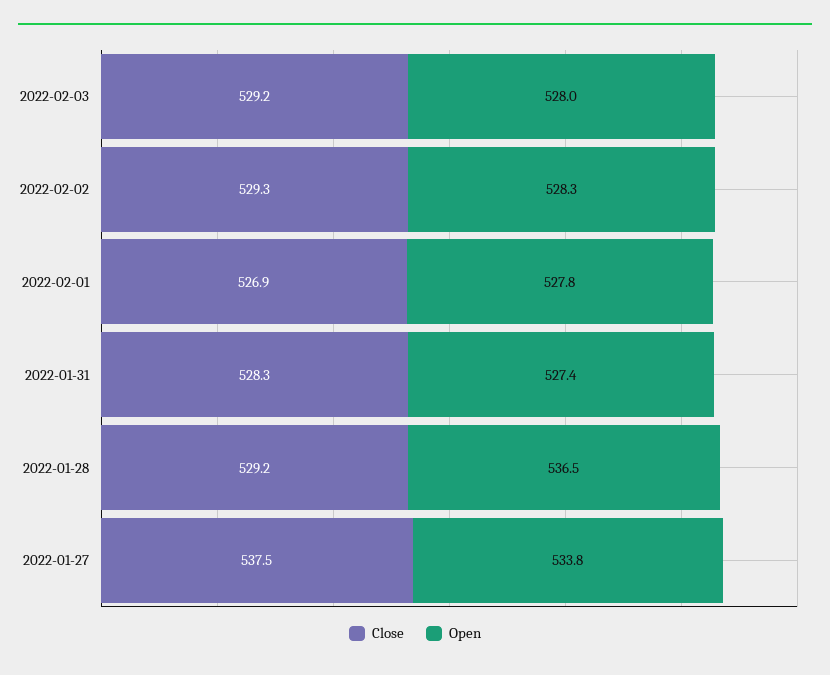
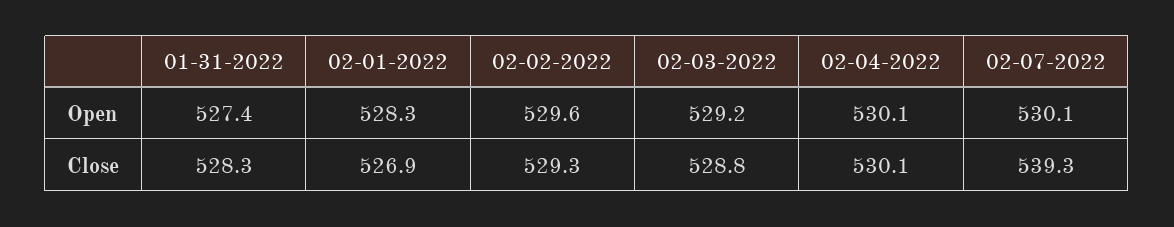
Close, 2022-02-03: 529.2 -> 528.8
Open, 2022-02-03: 528 -> 529.2
Open, 2022-02-02: 528.3 -> 529.6
Open, 2022-02-01: 527.8 -> 528.3
Close, 2022-01-28: 529.2 -> none
Open, 2022-01-28: 536.5 -> none
Close, 2022-01-27: 537.5 -> none
Open, 2022-01-27: 533.8 -> none
Open, 02-04-2022: none -> 530.1
Open, 02-07-2022: none -> 530.1
Close, 02-04-2022: none -> 530.1
Close, 02-07-2022: none -> 539.3

